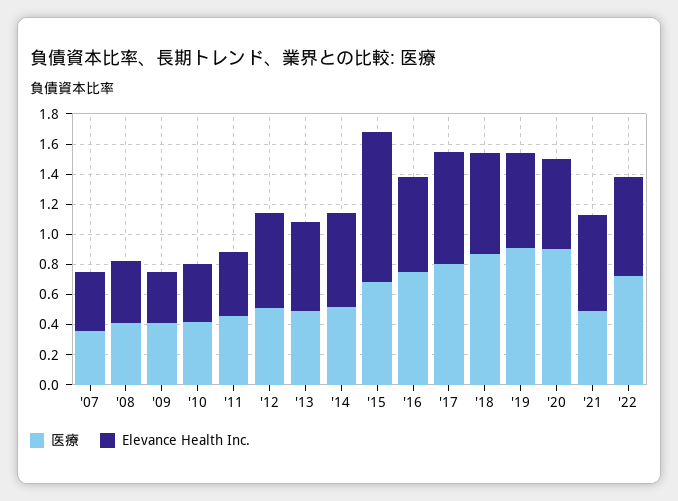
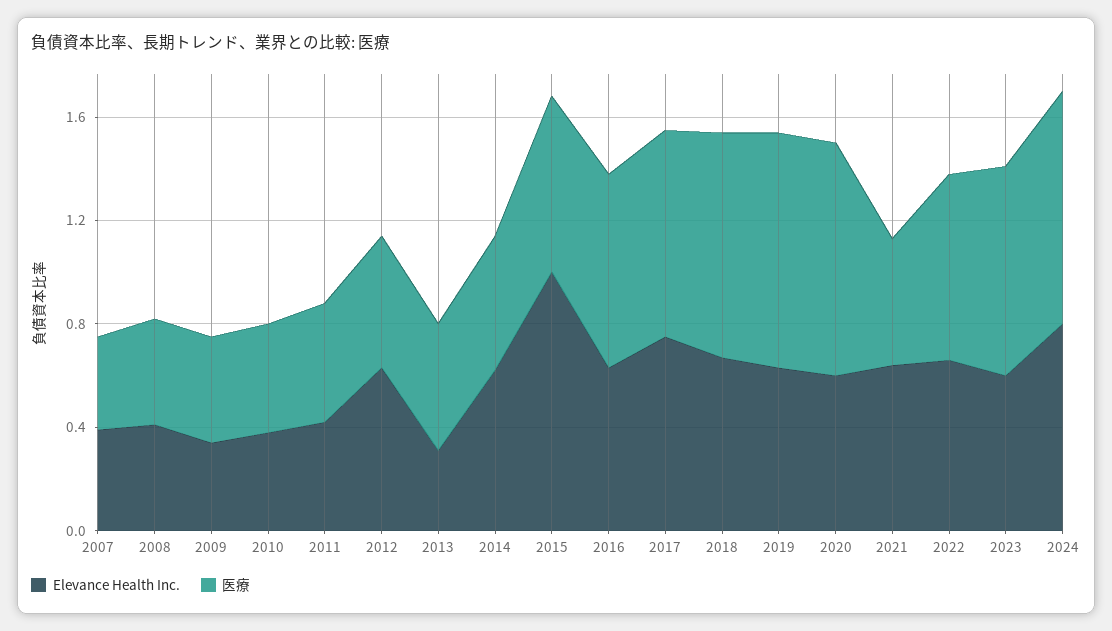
Elevance Health Inc., '13: 0.6 -> 0.3
Elevance Health Inc., 2023: none -> 0.6
医療, 2023: none -> 0.8
Elevance Health Inc., 2024: none -> 0.8
医療, 2024: none -> 0.9

